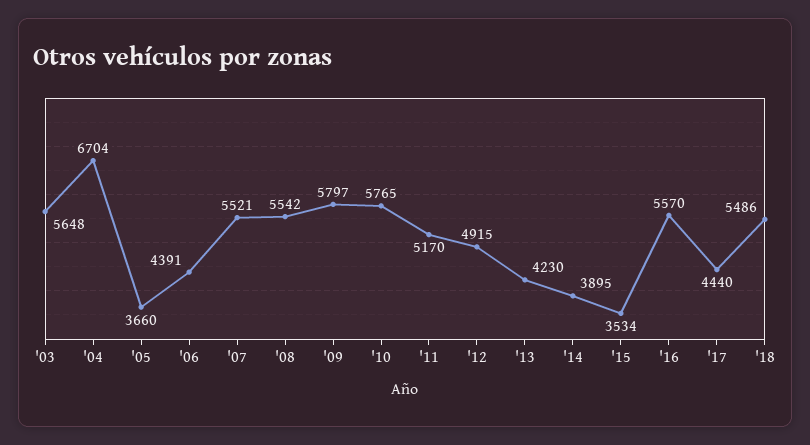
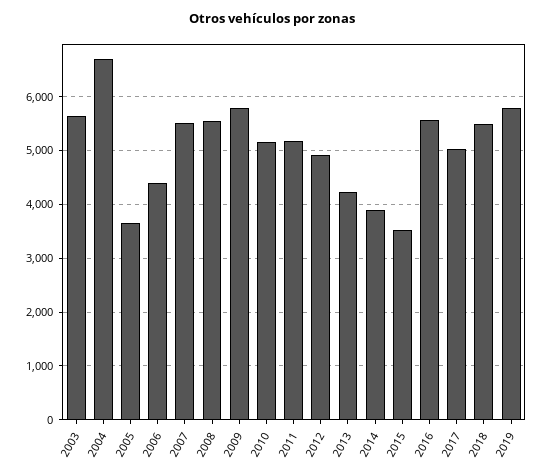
'10: 5765 -> 5200
'17: 4440 -> 5000
2019: none -> 5800

